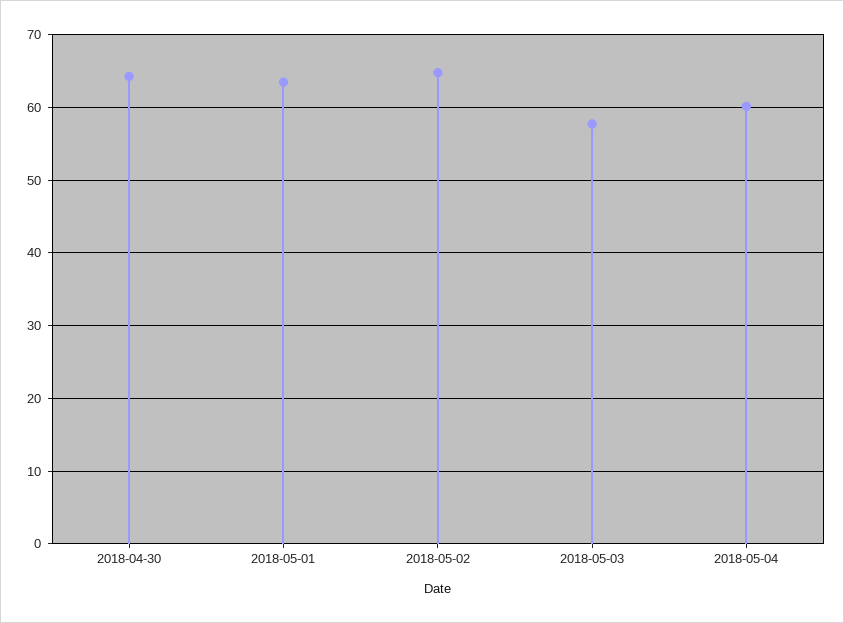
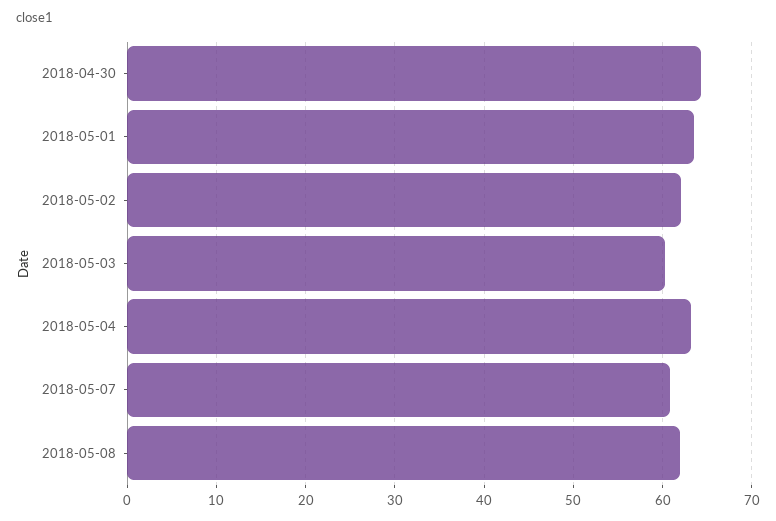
2018-05-02: 65 -> 62
2018-05-03: 58 -> 60
2018-05-04: 60 -> 63
2018-05-07: none -> 61
2018-05-08: none -> 62

